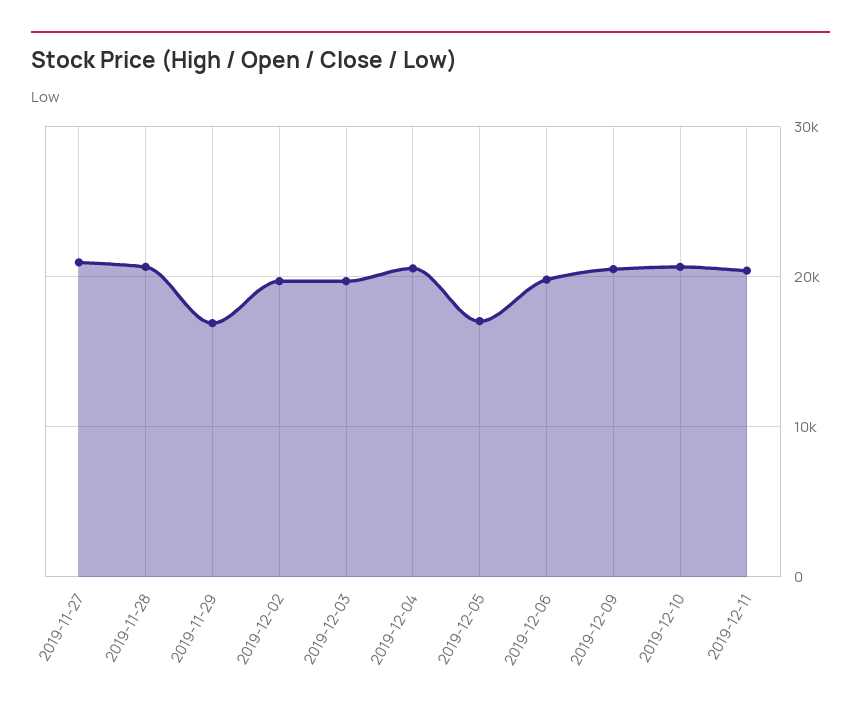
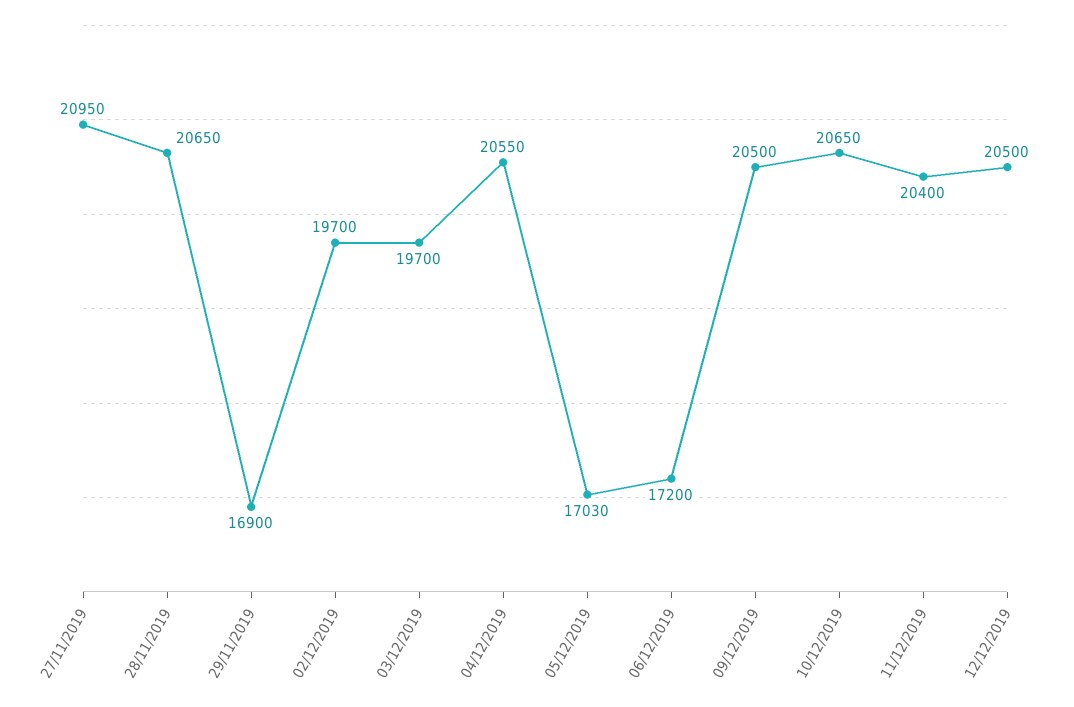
2019-12-06: 20000 -> 17200
12/12/2019: none -> 20500

